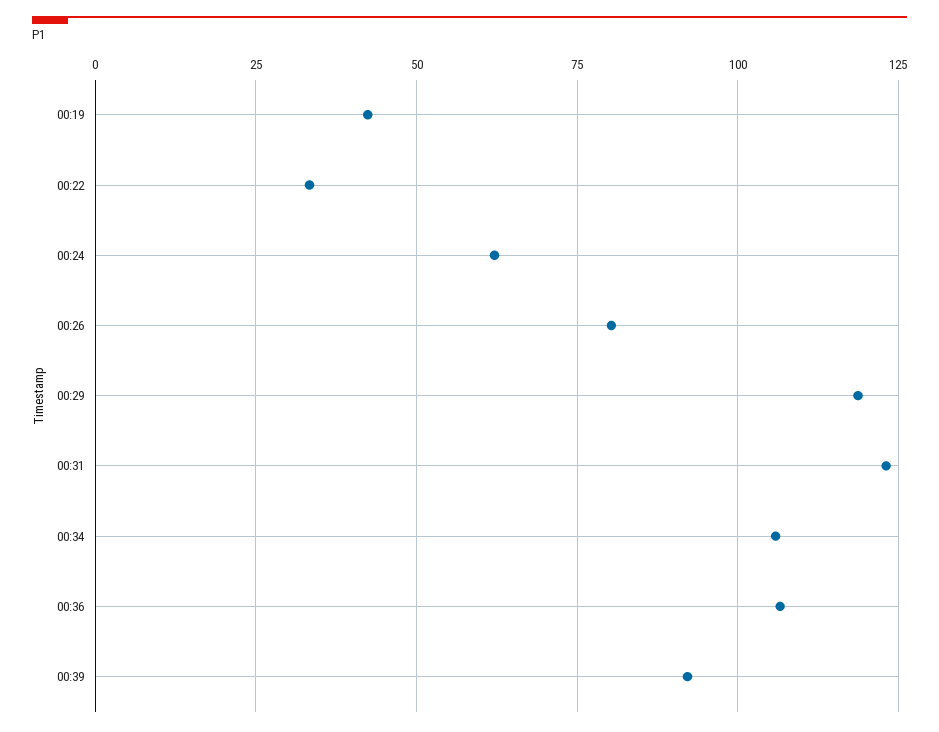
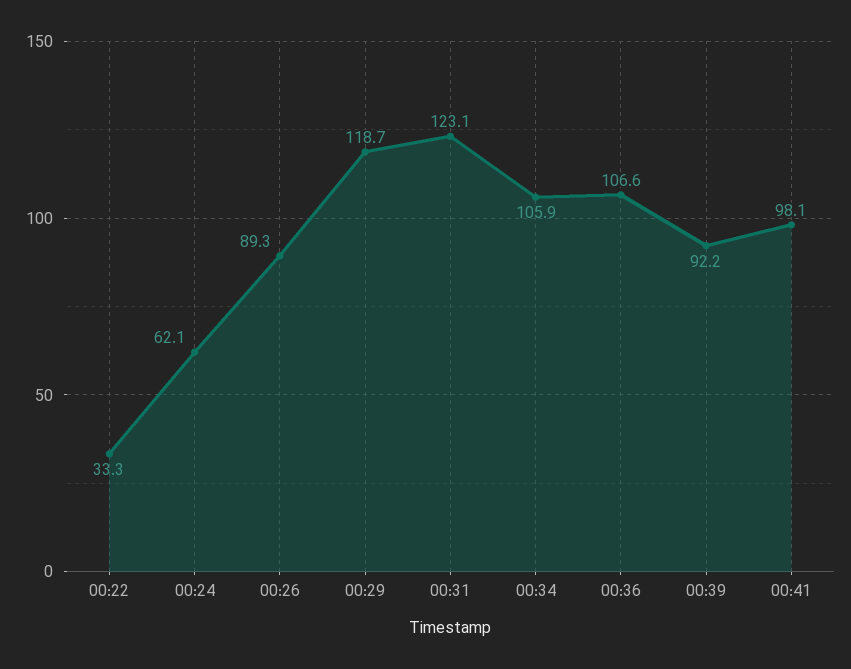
00:19: 42.5 -> none
00:26: 80 -> 89.3
00:41: none -> 98.1

